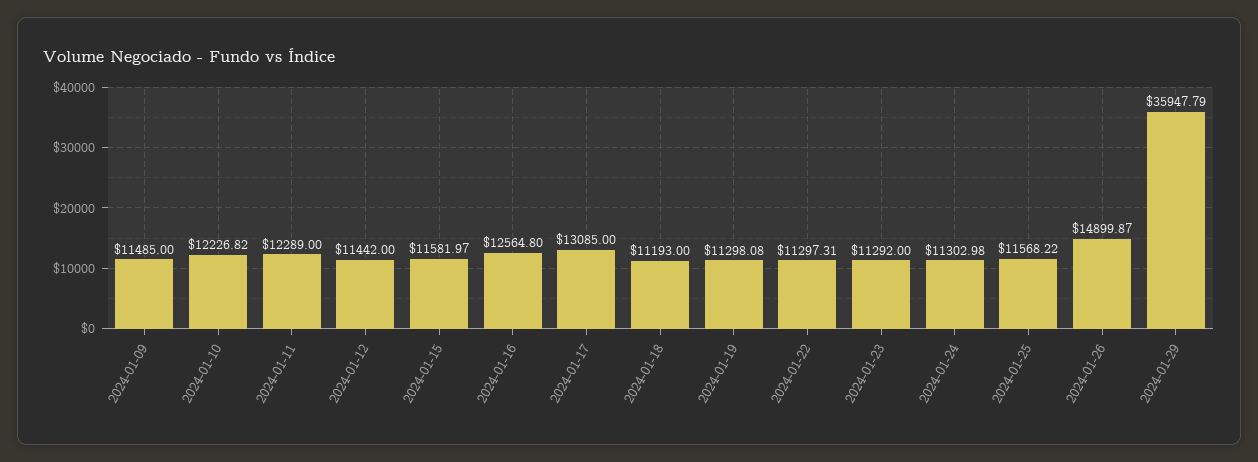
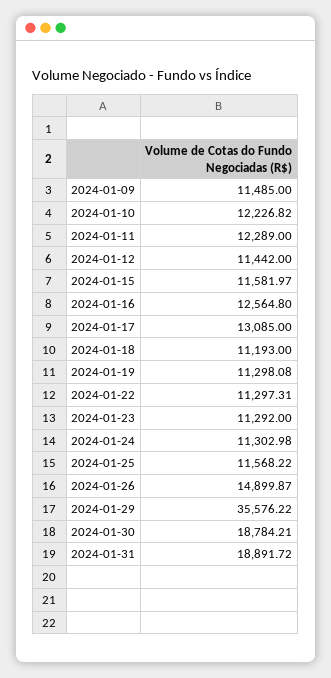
2024-01-29: 35947.79 -> 35576.22
2024-01-30: none -> 18784.21
2024-01-31: none -> 18891.72

